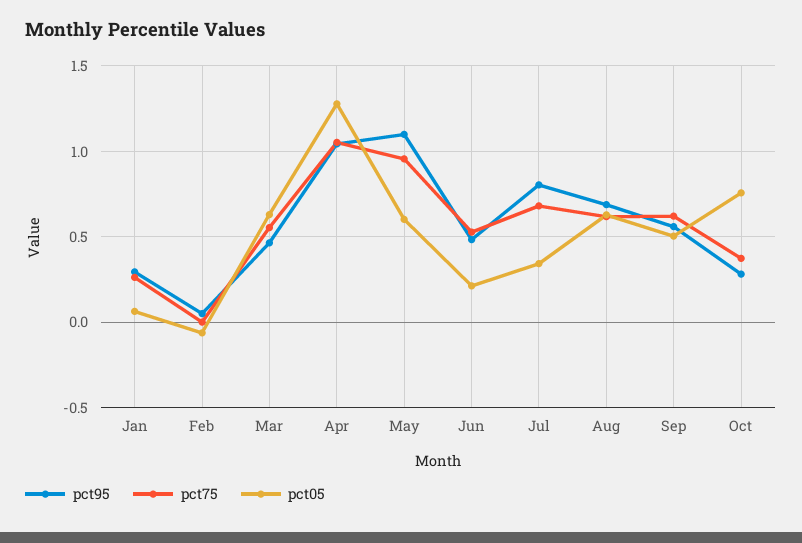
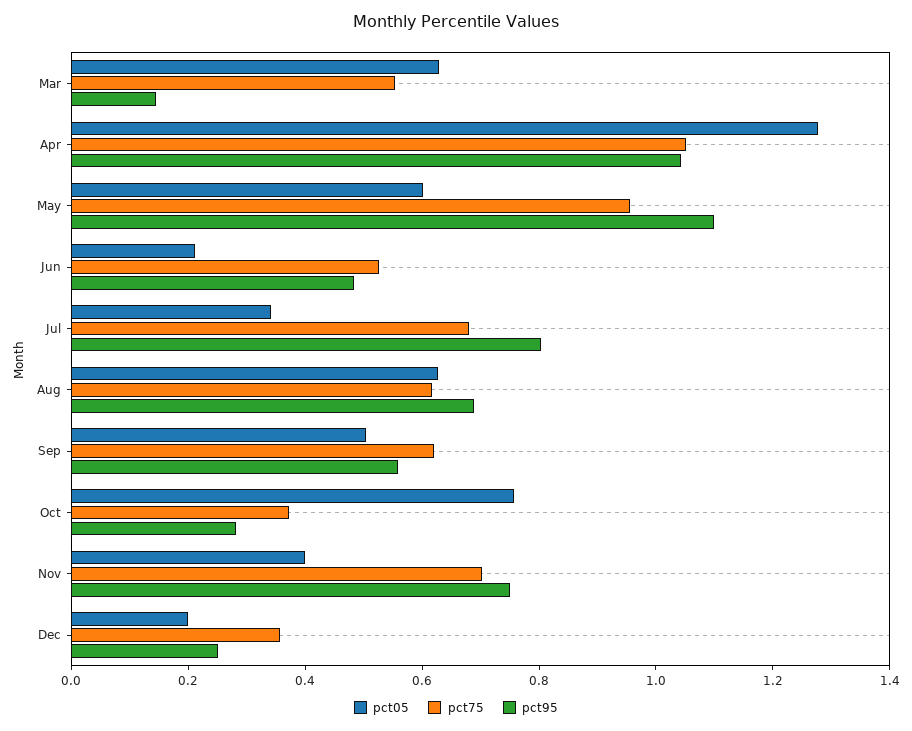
pct95, Jan: 0.3 -> none
pct75, Jan: 0.25 -> none
pct05, Jan: 0.05 -> none
pct95, Feb: 0.05 -> none
pct75, Feb: 0 -> none
pct05, Feb: -0.05 -> none
pct95, Mar: 0.45 -> 0.15
pct05, Nov: none -> 0.4
pct75, Nov: none -> 0.7
pct95, Nov: none -> 0.75
pct05, Dec: none -> 0.2
pct75, Dec: none -> 0.35
pct95, Dec: none -> 0.25

